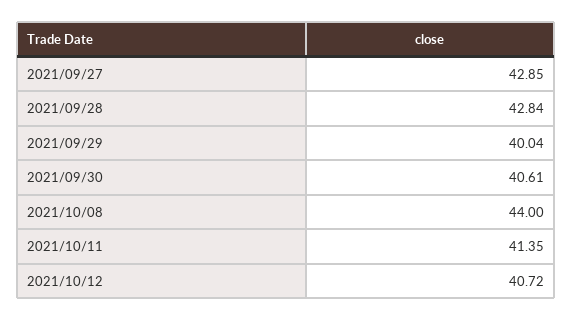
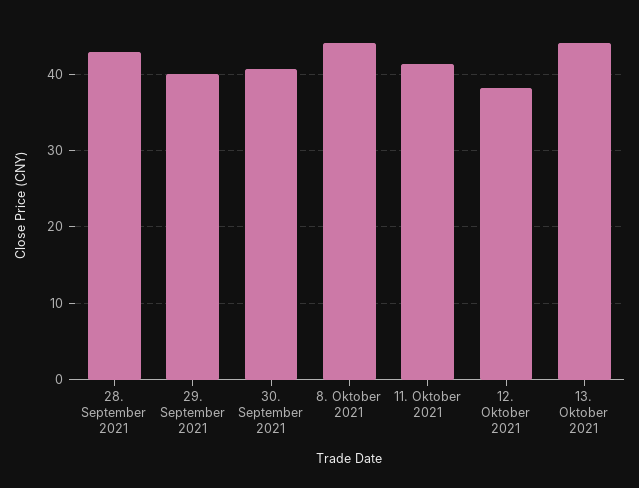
2021/09/27: 42.85 -> none
2021/10/12: 40.72 -> 38
13. Oktober 2021: none -> 44

